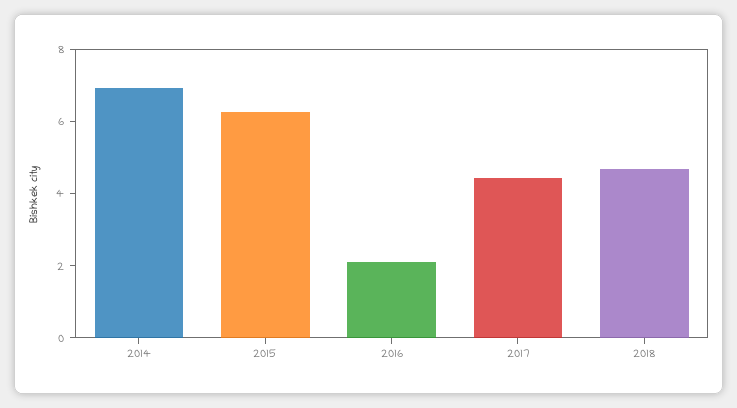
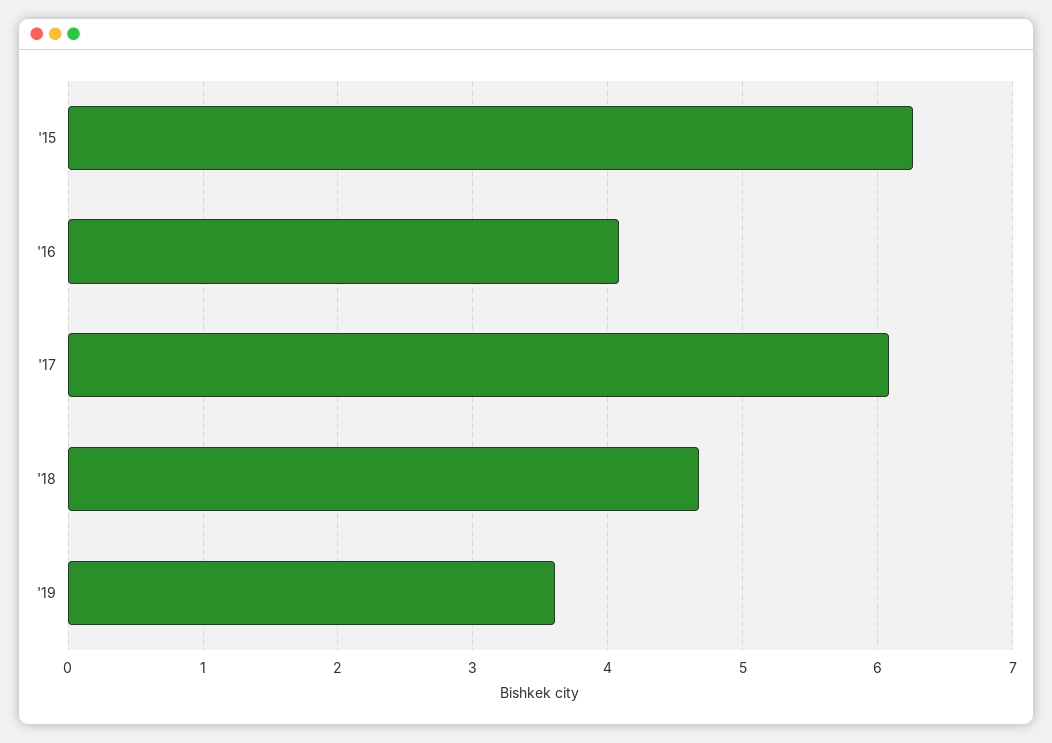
2014: 7 -> none
2016: 2 -> 4.1
2017: 4.5 -> 6.1
'19: none -> 3.6

